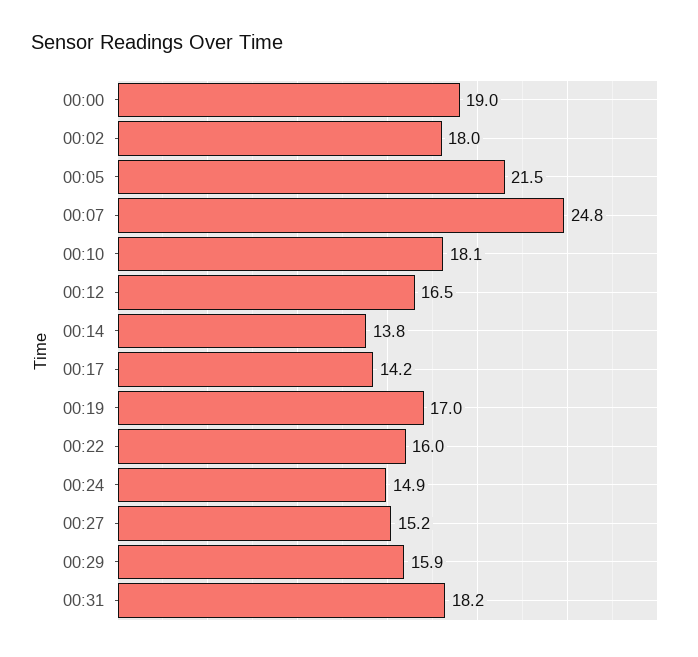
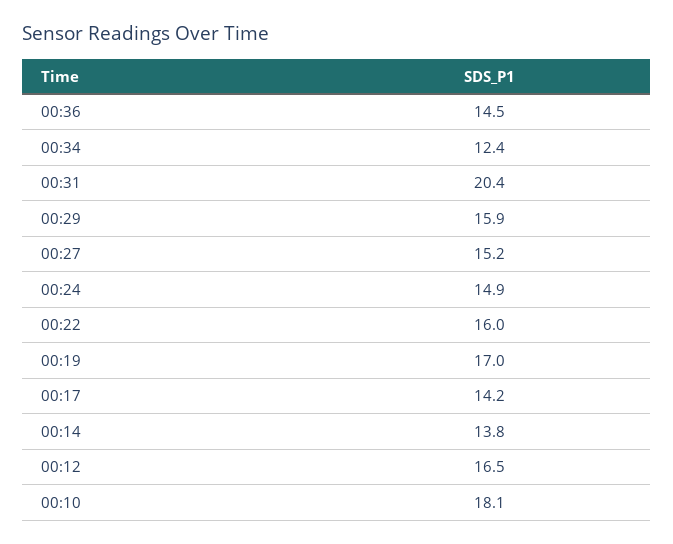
00:00: 19 -> none
00:02: 18 -> none
00:05: 21.5 -> none
00:07: 24.8 -> none
00:31: 18.2 -> 20.4
00:36: none -> 14.5
00:34: none -> 12.4

